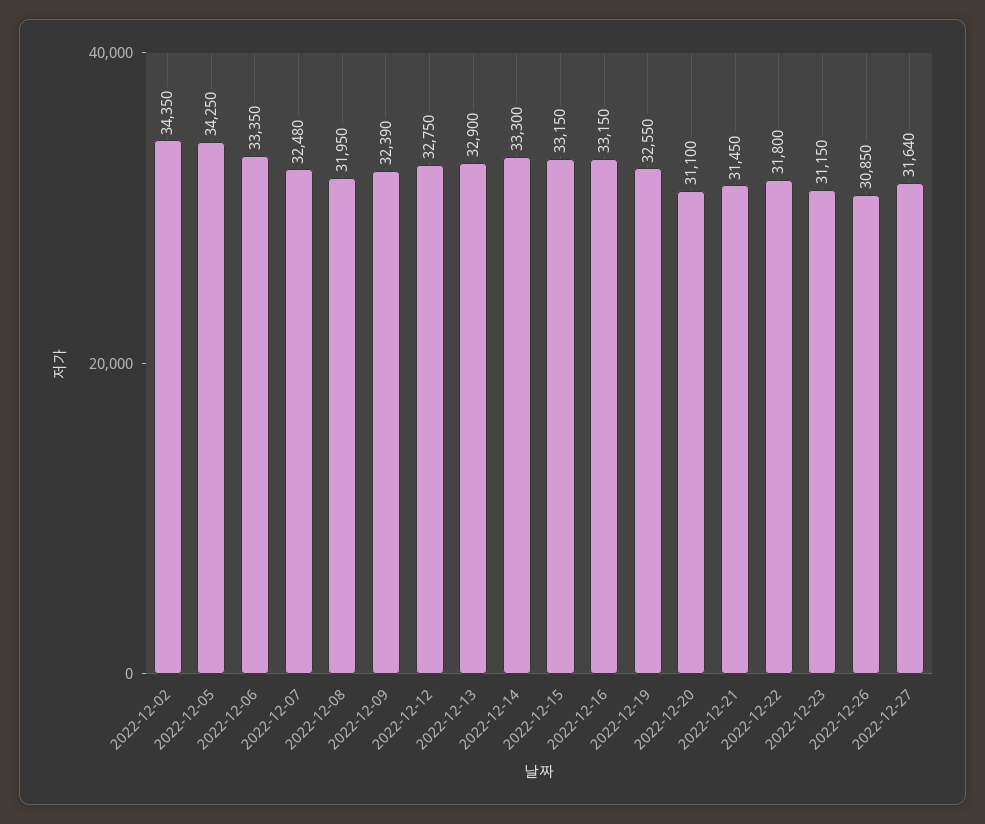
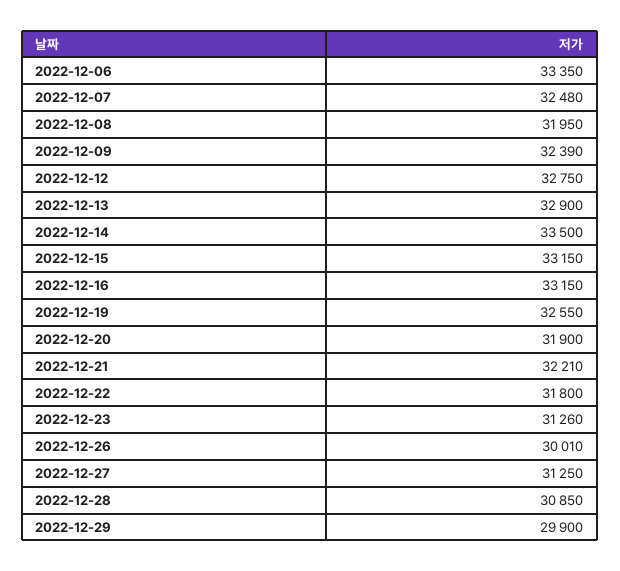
2022-12-02: 34350 -> none
2022-12-05: 34250 -> none
2022-12-14: 33300 -> 33500
2022-12-20: 31100 -> 31900
2022-12-21: 31450 -> 32210
2022-12-23: 31150 -> 31260
2022-12-26: 30850 -> 30010
2022-12-27: 31640 -> 31250
2022-12-28: none -> 30850
2022-12-29: none -> 29900

